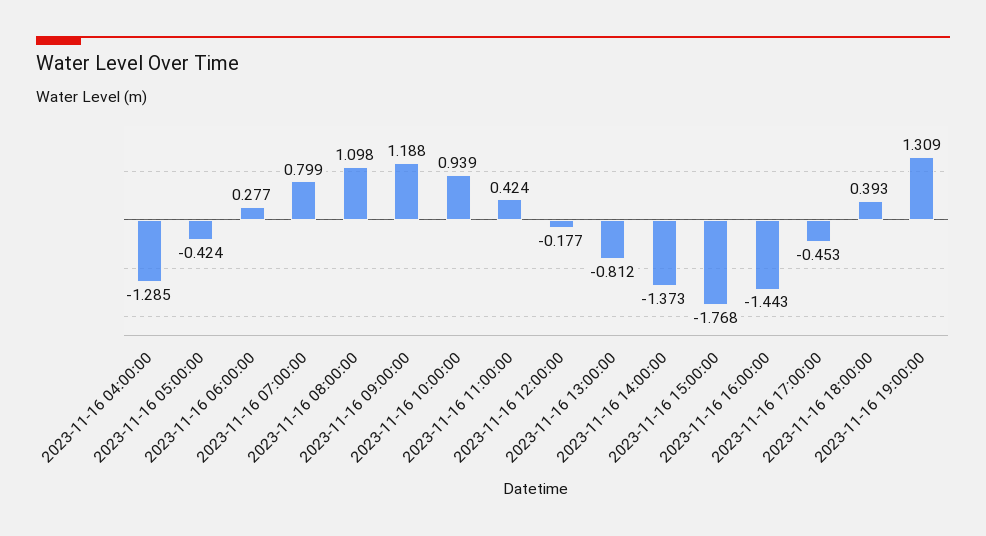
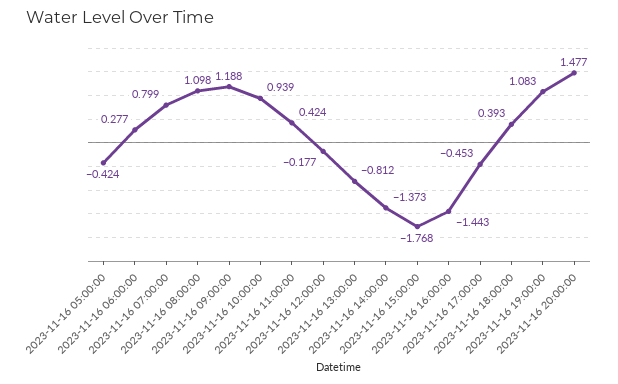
2023-11-16 04:00:00: -1.285 -> none
2023-11-16 19:00:00: 1.309 -> 1.083
2023-11-16 20:00:00: none -> 1.477

